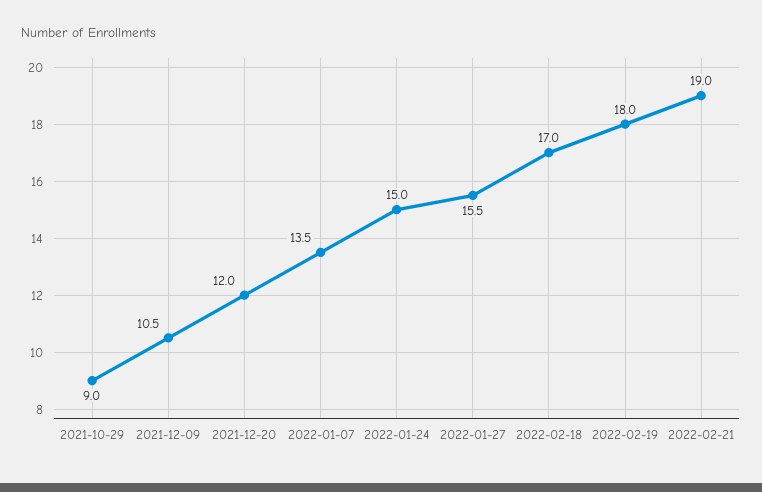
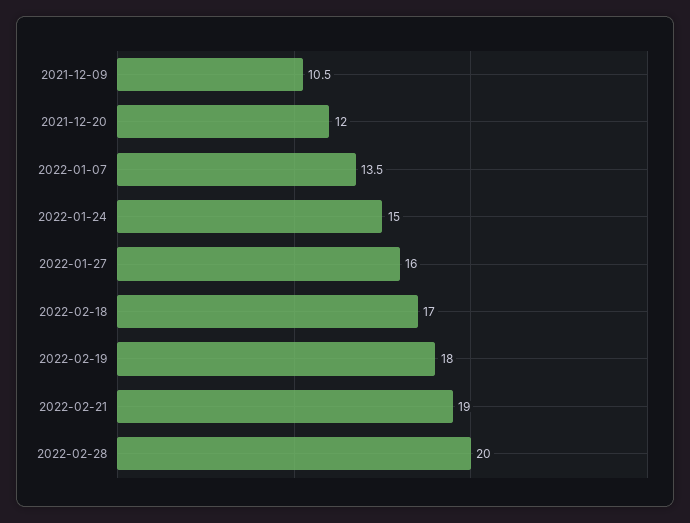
2021-10-29: 9 -> none
2022-01-27: 15.5 -> 16
2022-02-28: none -> 20

